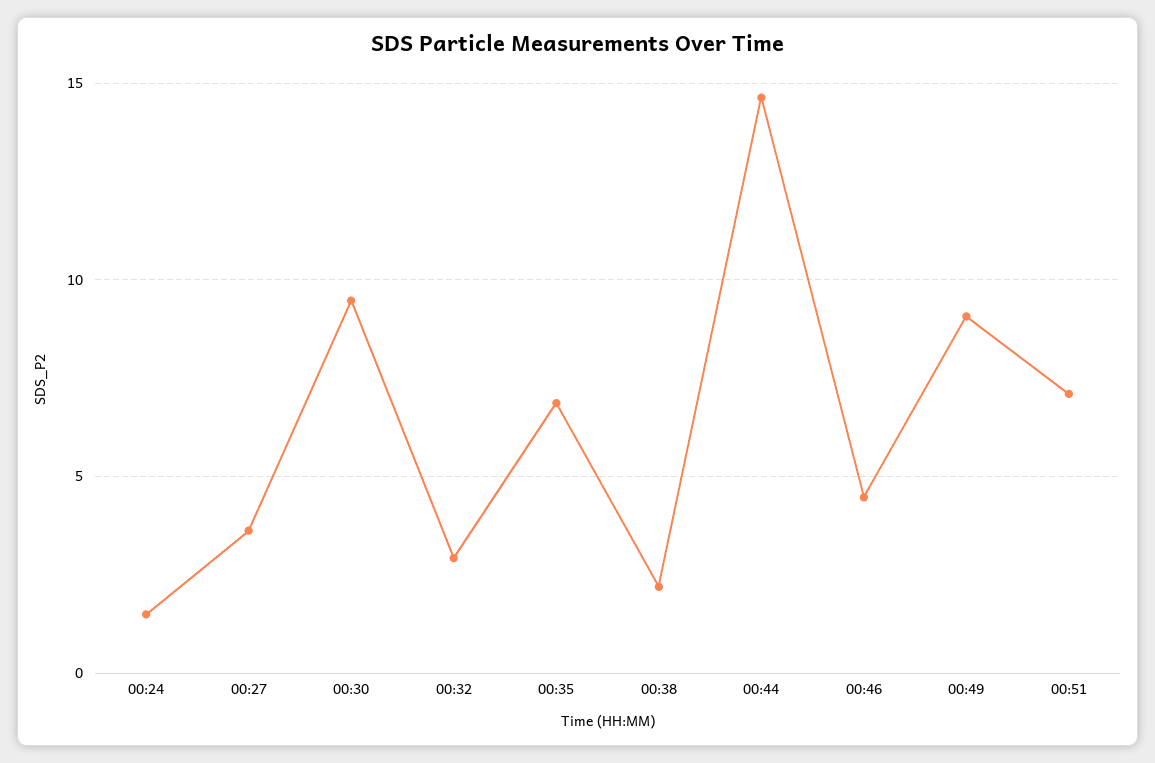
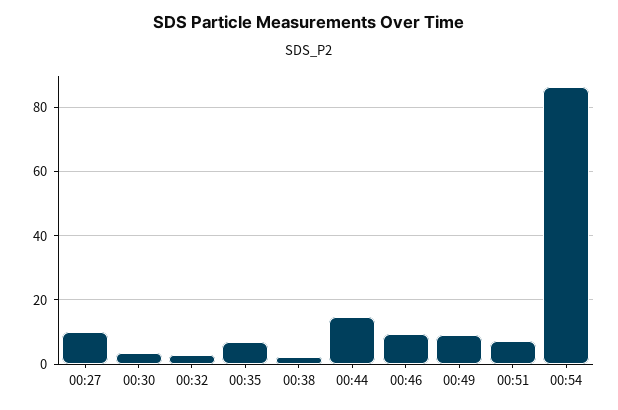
00:24: 1.5 -> none
00:27: 3.5 -> 10
00:30: 9.5 -> 4
00:46: 4.5 -> 10
00:54: none -> 86

